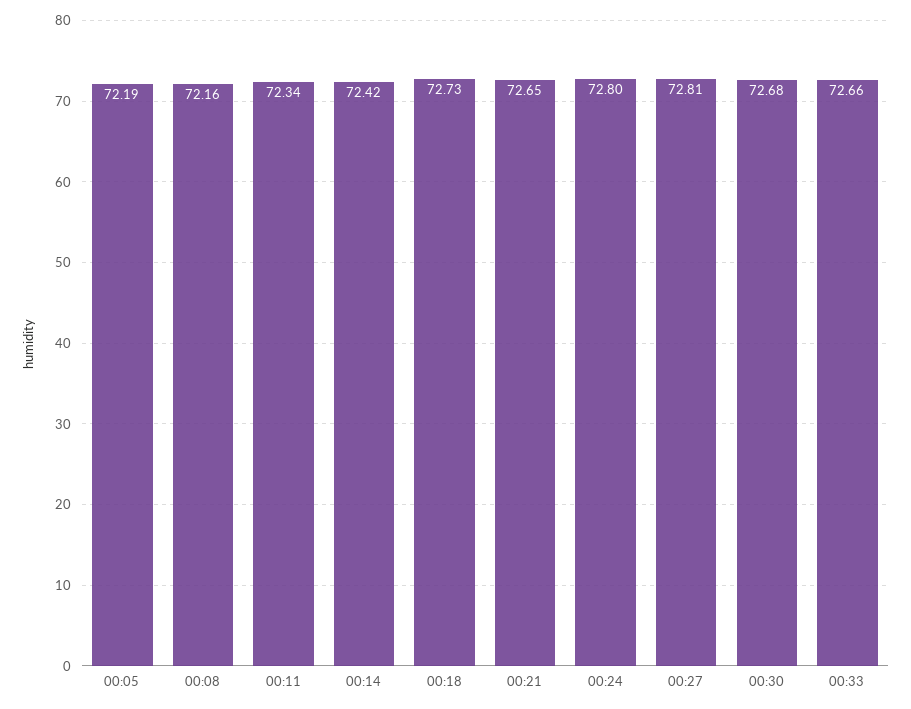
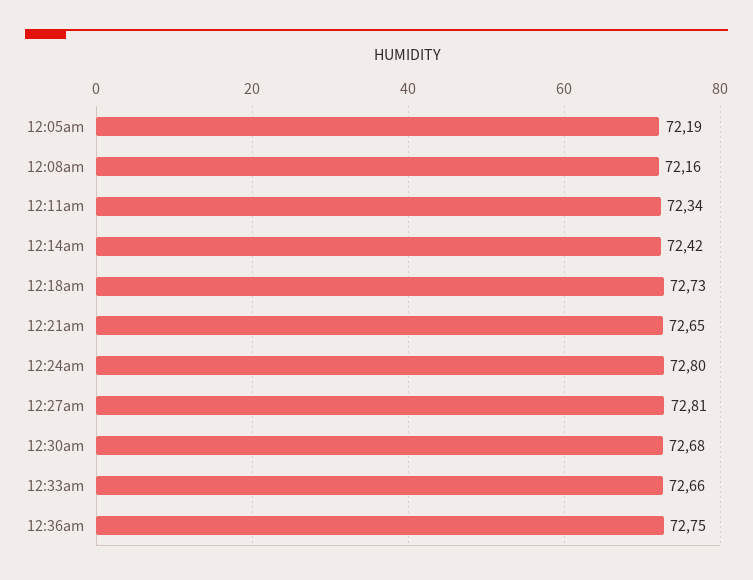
12:36am: none -> 72.75

